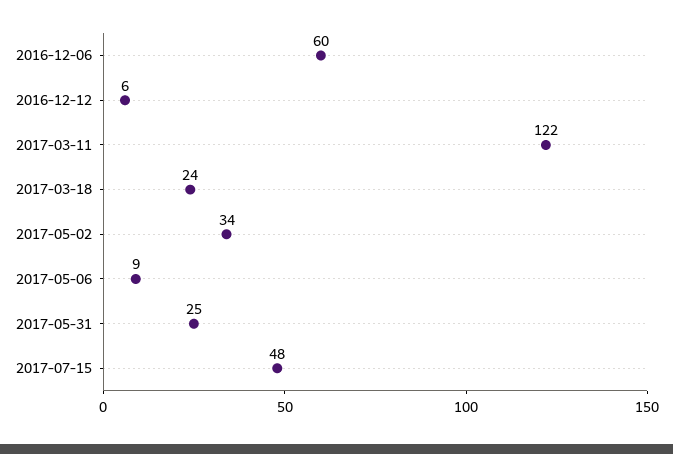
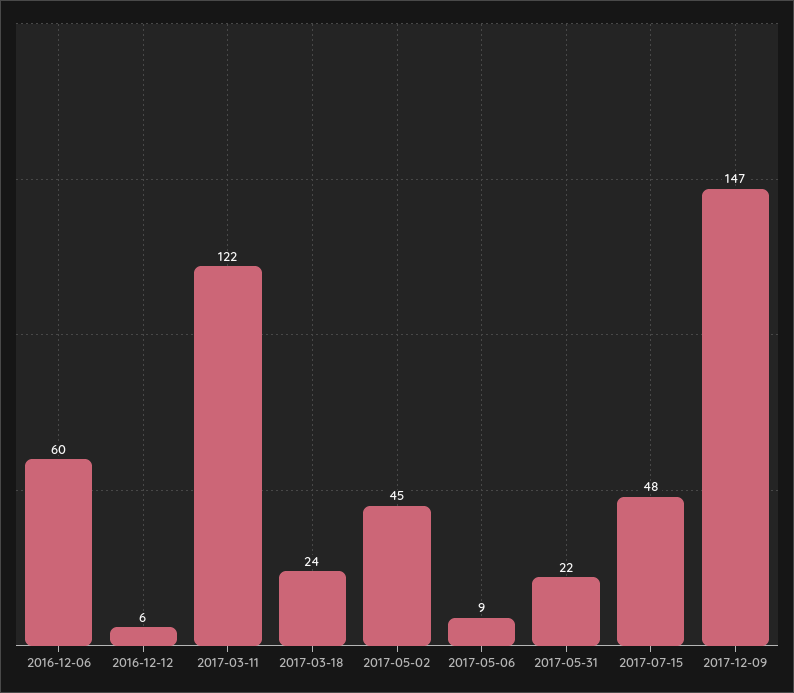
2017-05-02: 34 -> 45
2017-05-31: 25 -> 22
2017-12-09: none -> 147

